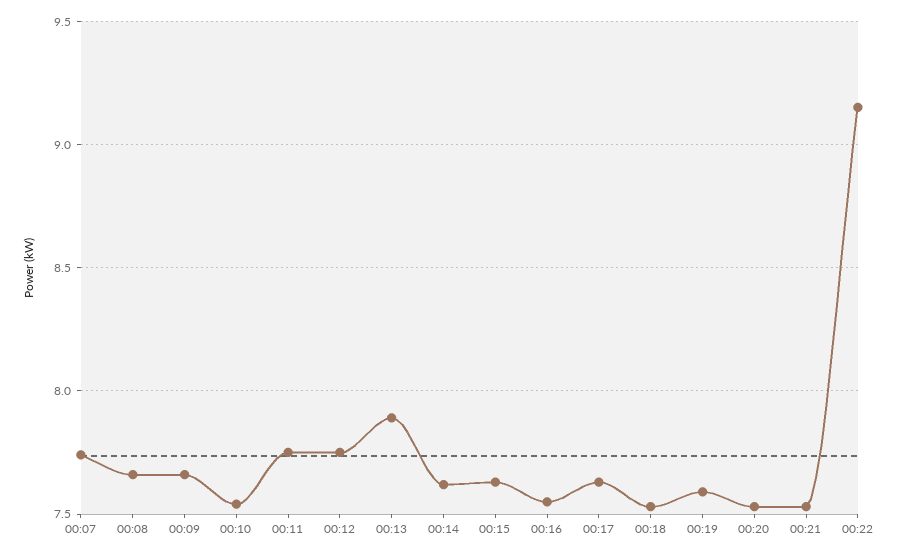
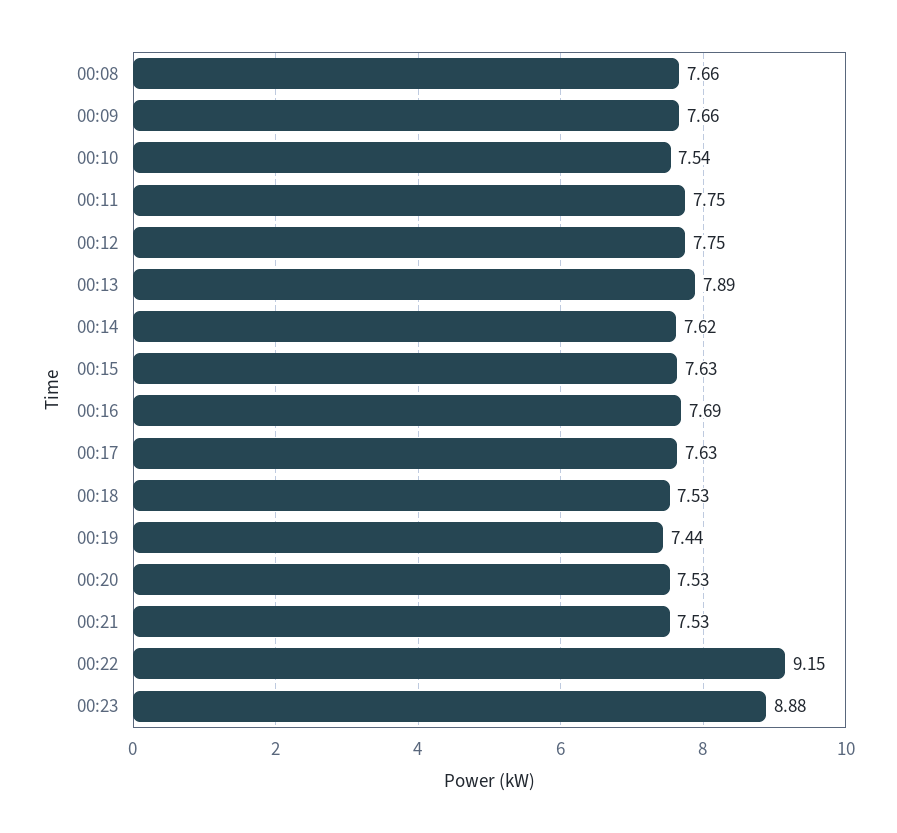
00:07: 7.75 -> none
00:16: 7.55 -> 7.69
00:19: 7.6 -> 7.44
00:23: none -> 8.88

